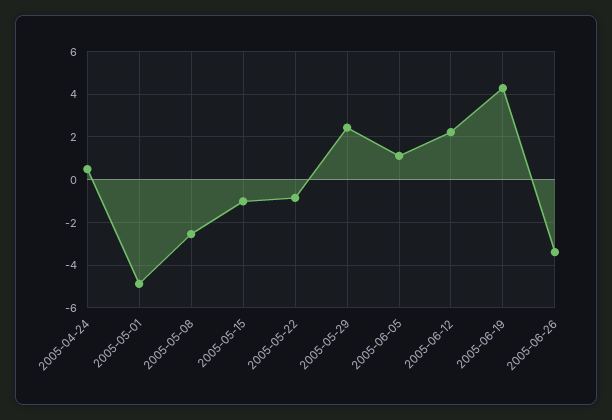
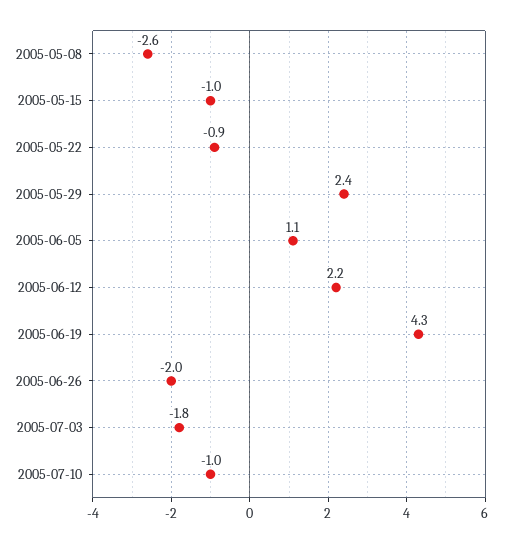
2005-04-24: 0.5 -> none
2005-05-01: -5 -> none
2005-06-26: -3.5 -> -2
2005-07-03: none -> -1.8
2005-07-10: none -> -1

